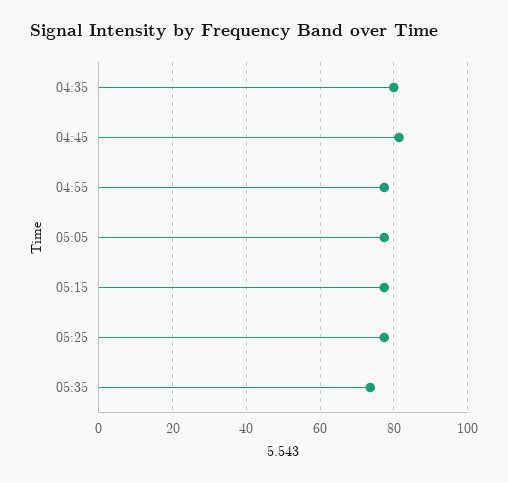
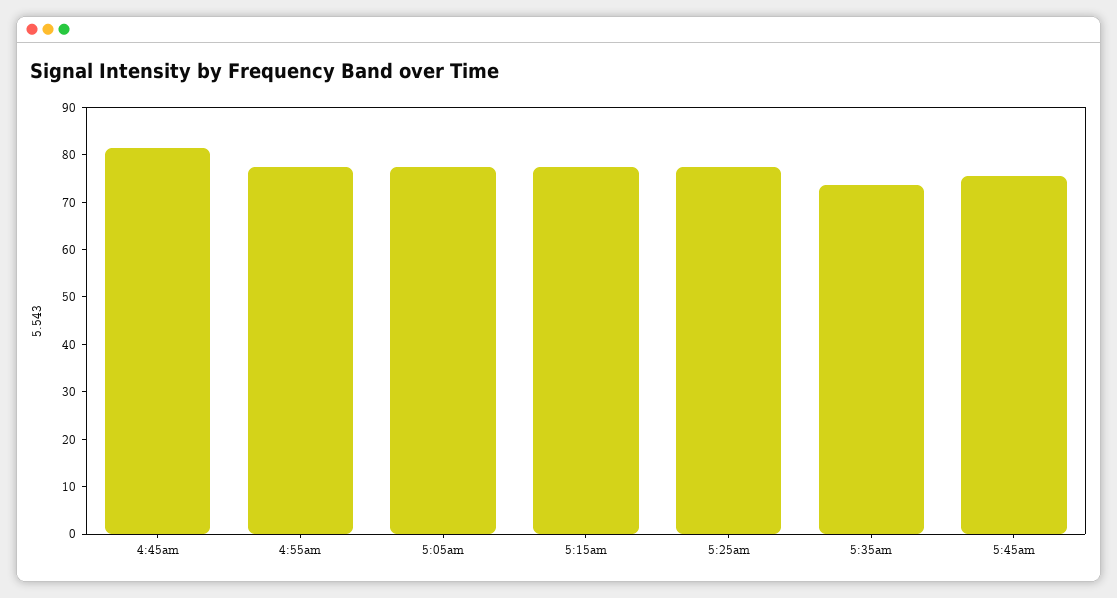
04:35: 80 -> none
5:45am: none -> 76

